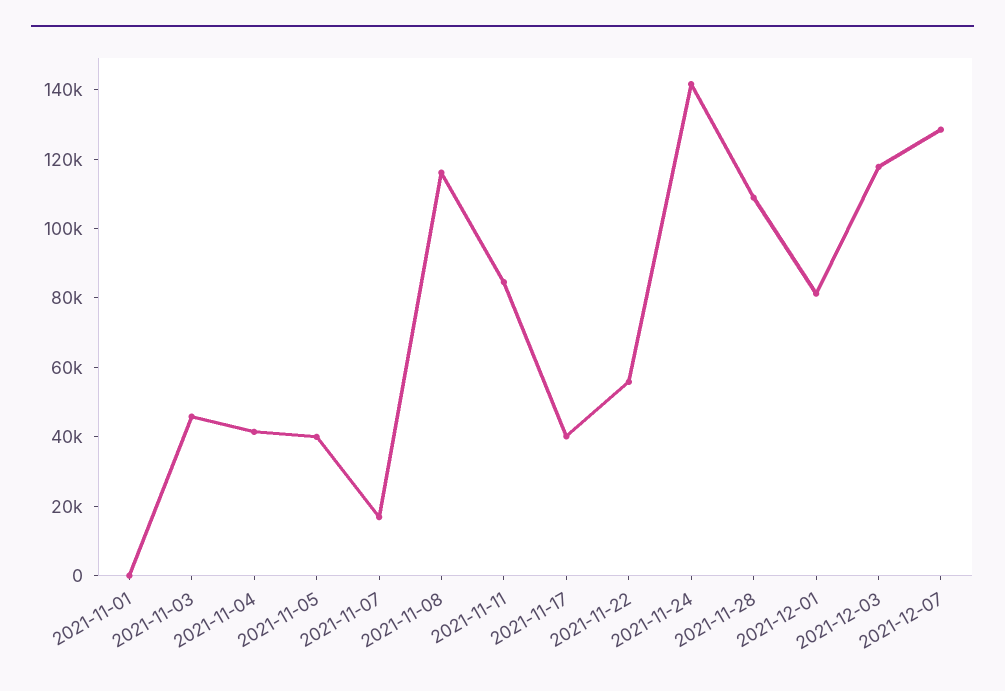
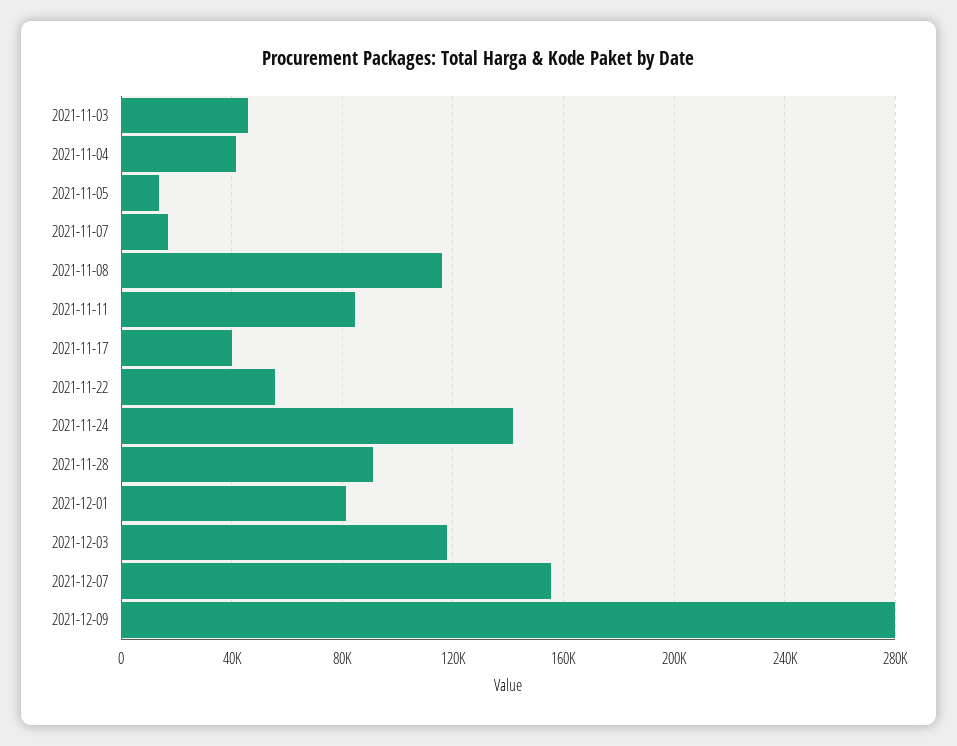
2021-11-01: 0 -> none
2021-11-05: 40000 -> 15000
2021-11-28: 110000 -> 90000
2021-12-07: 130000 -> 155000
2021-12-09: none -> 280000

